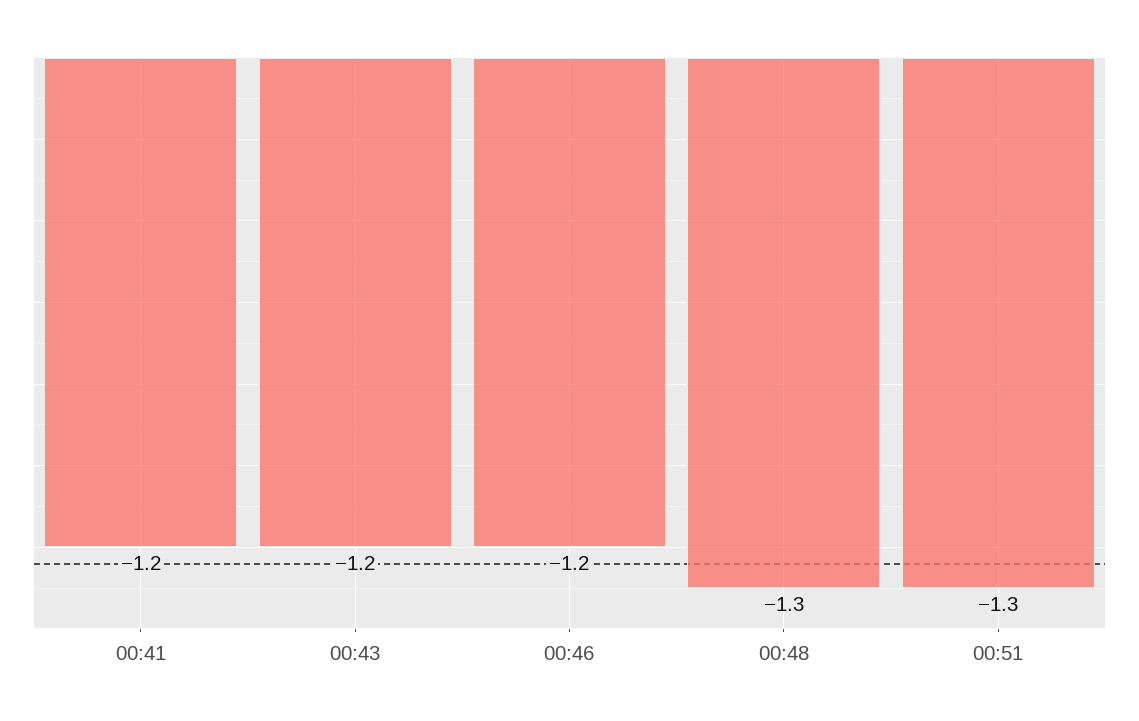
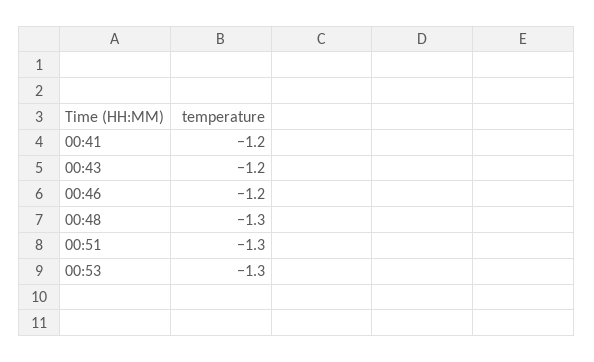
00:53: none -> -1.3

